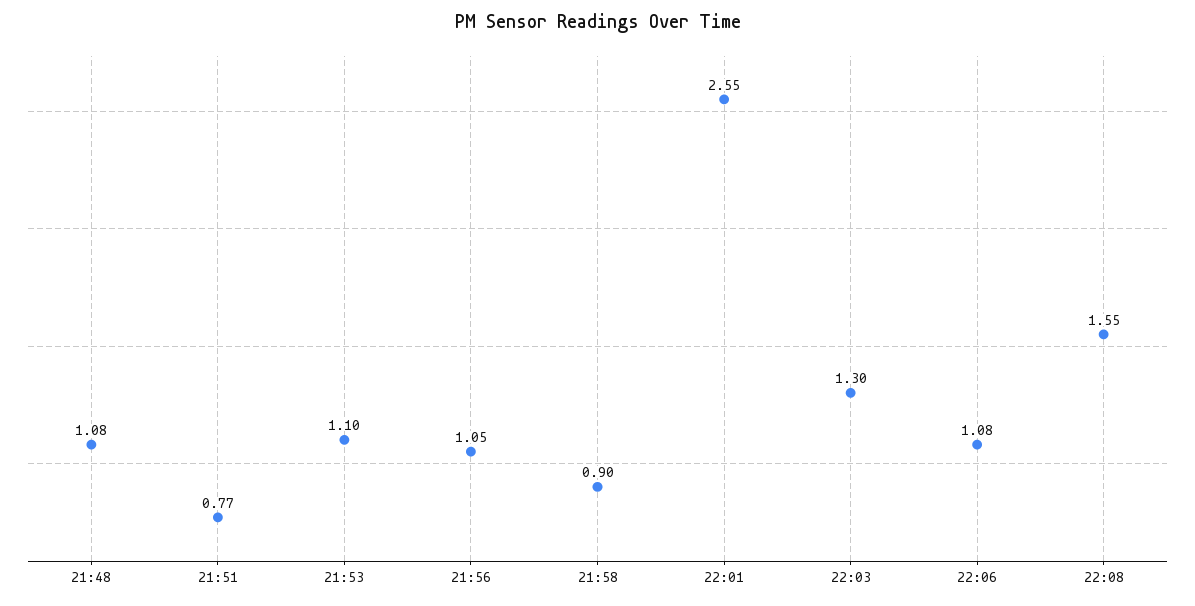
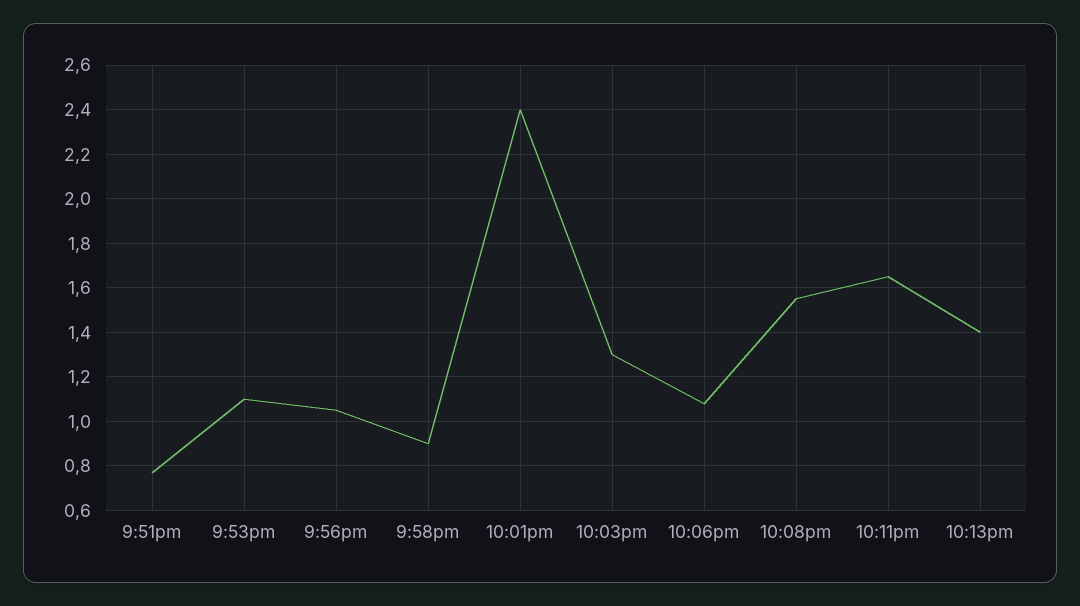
21:48: 1.08 -> none
22:01: 2.55 -> 2.4
10:11pm: none -> 1.65
10:13pm: none -> 1.4

